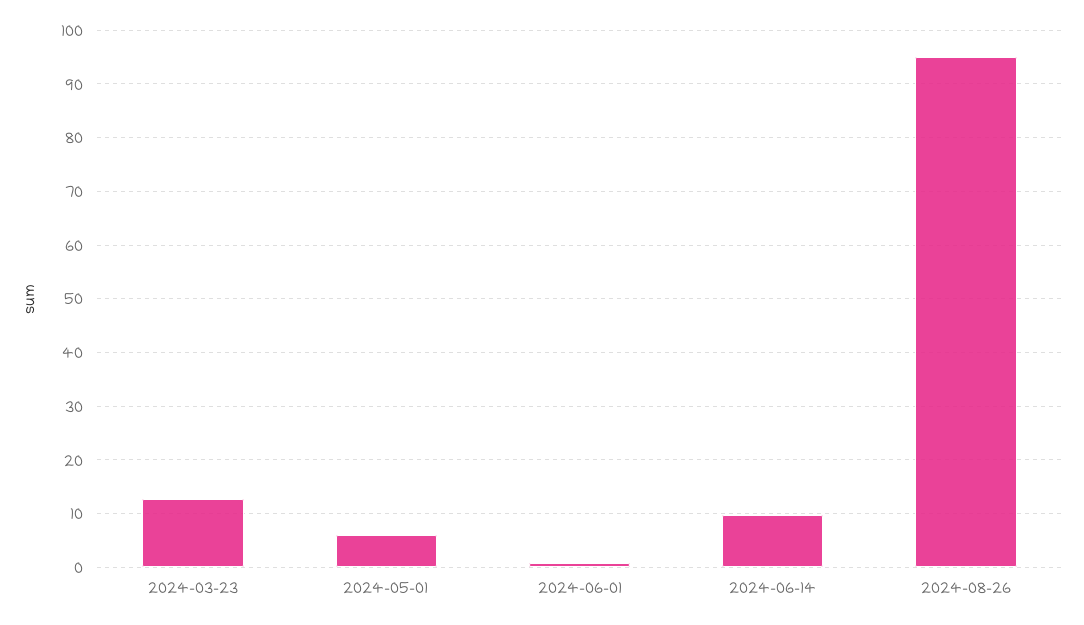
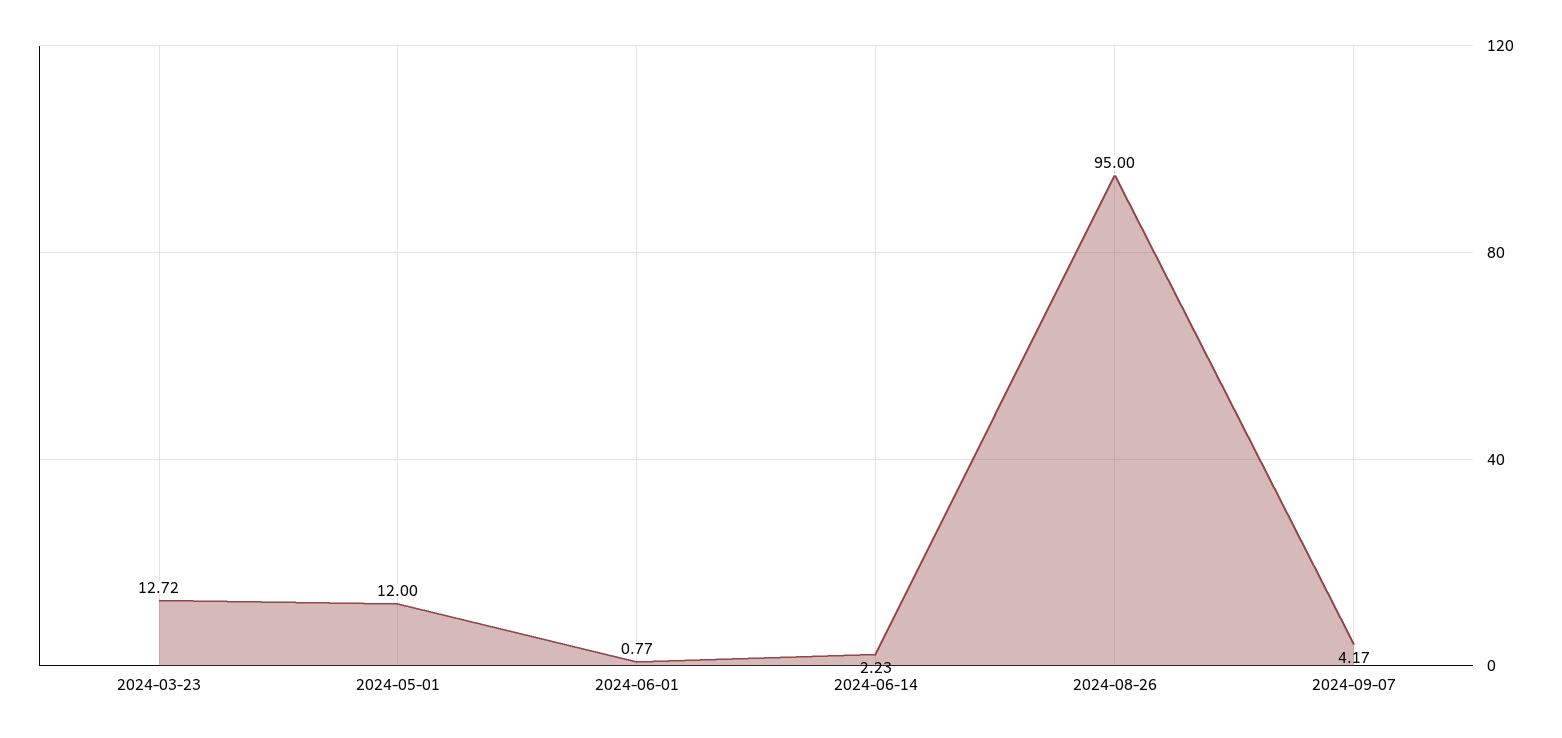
2024-05-01: 6 -> 12
2024-06-14: 10 -> 2.23
2024-09-07: none -> 4.17

